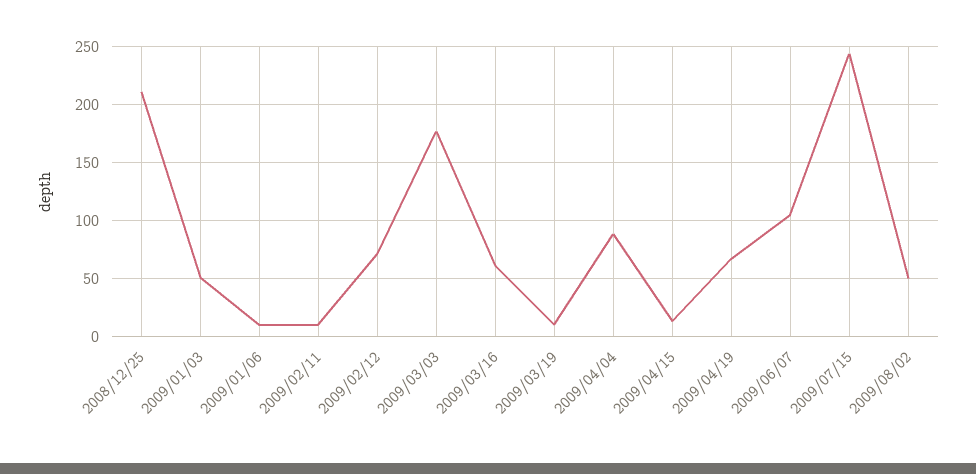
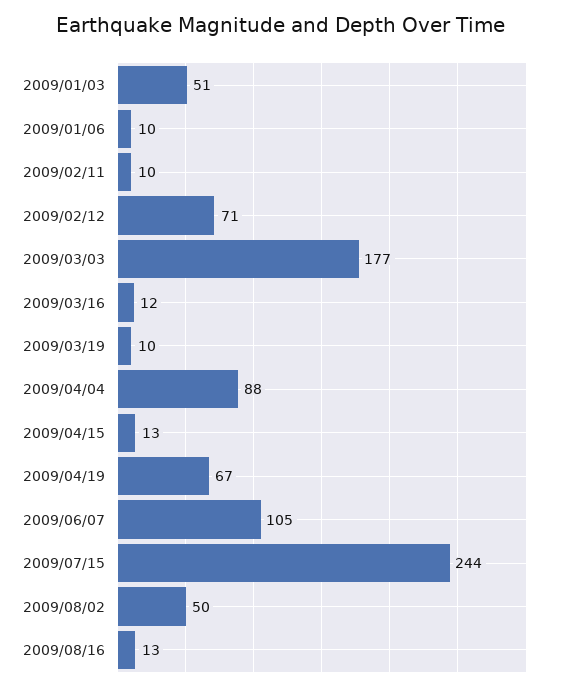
2008/12/25: 210 -> none
2009/03/16: 60 -> 12
2009/08/16: none -> 13

